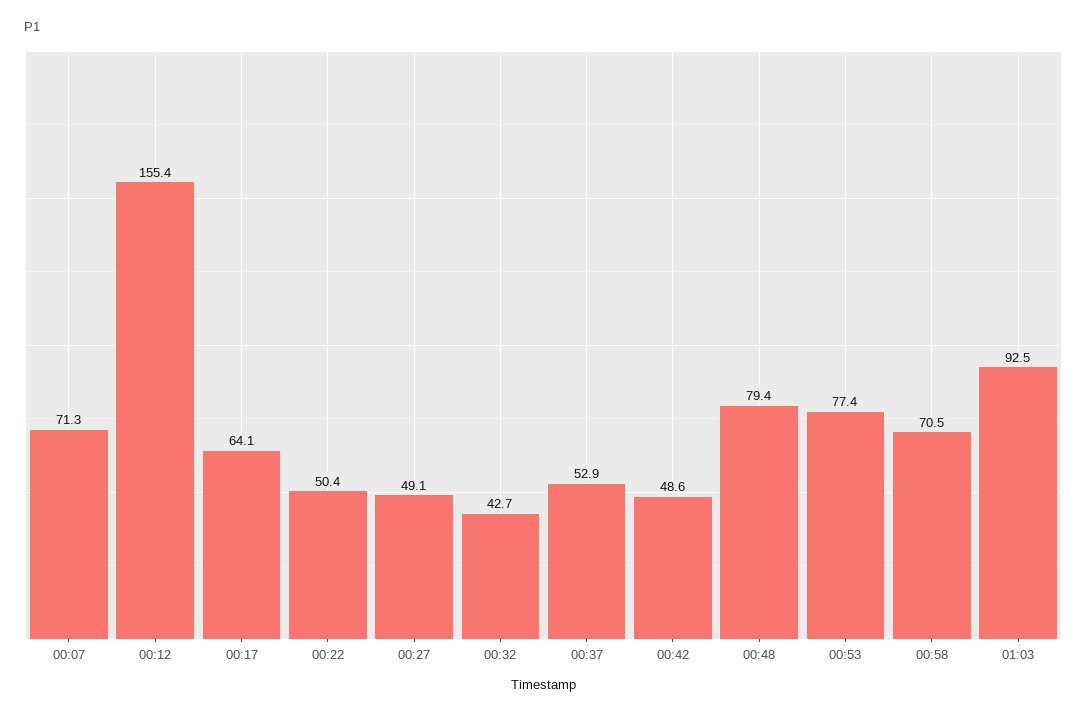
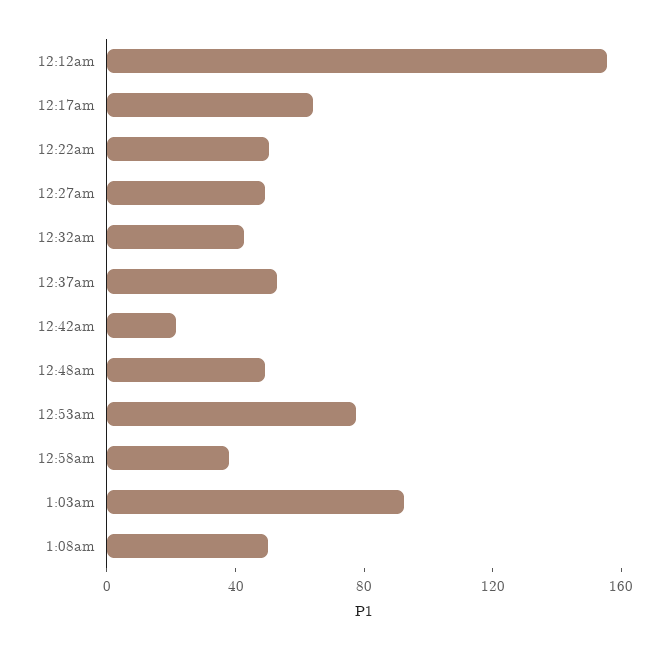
00:07: 71.3 -> none
00:42: 48.6 -> 20
00:48: 79.4 -> 50
00:58: 70.5 -> 40
1:08am: none -> 50

